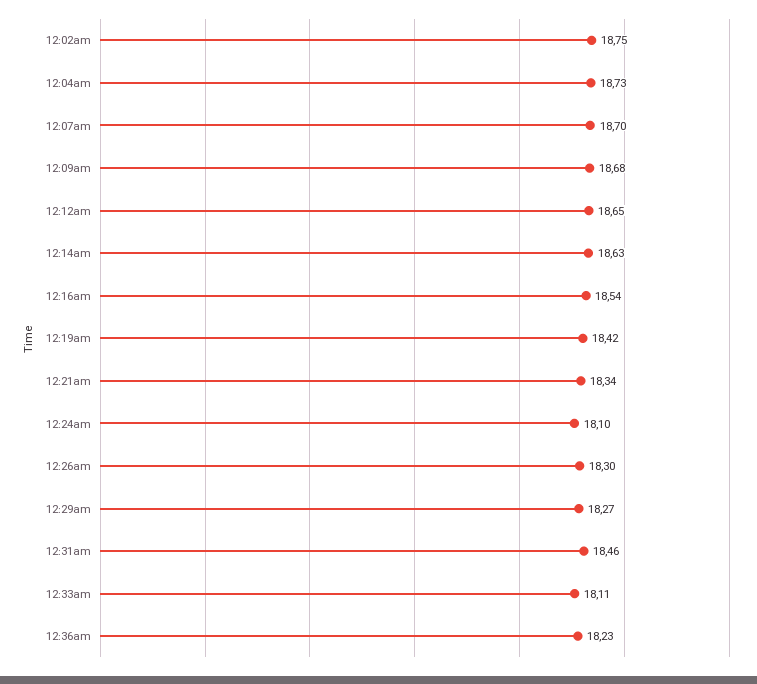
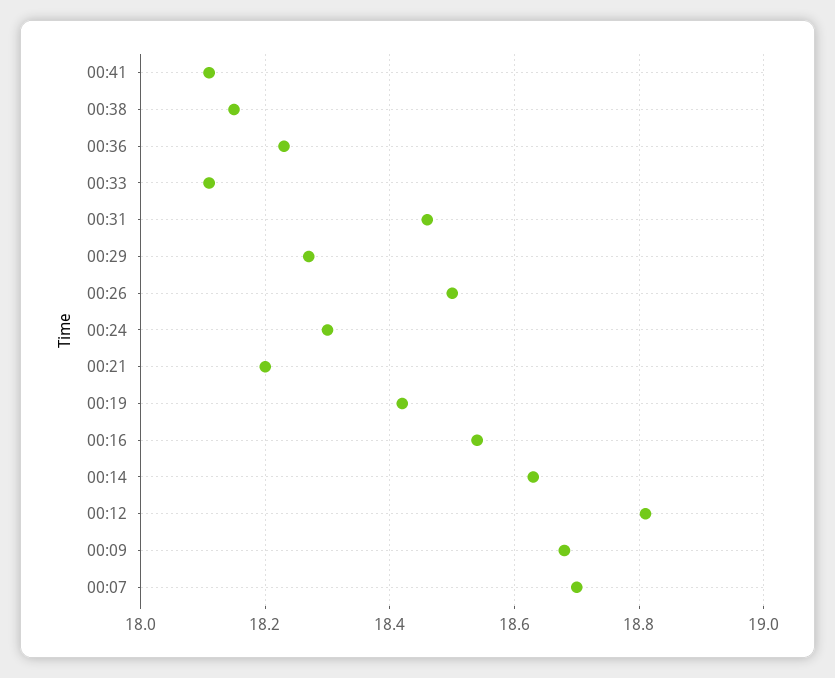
12:02am: 18.75 -> none
12:04am: 18.73 -> none
12:12am: 18.65 -> 18.8
12:21am: 18.34 -> 18.2
12:24am: 18.1 -> 18.3
12:26am: 18.3 -> 18.5
00:41: none -> 18.1
00:38: none -> 18.15

